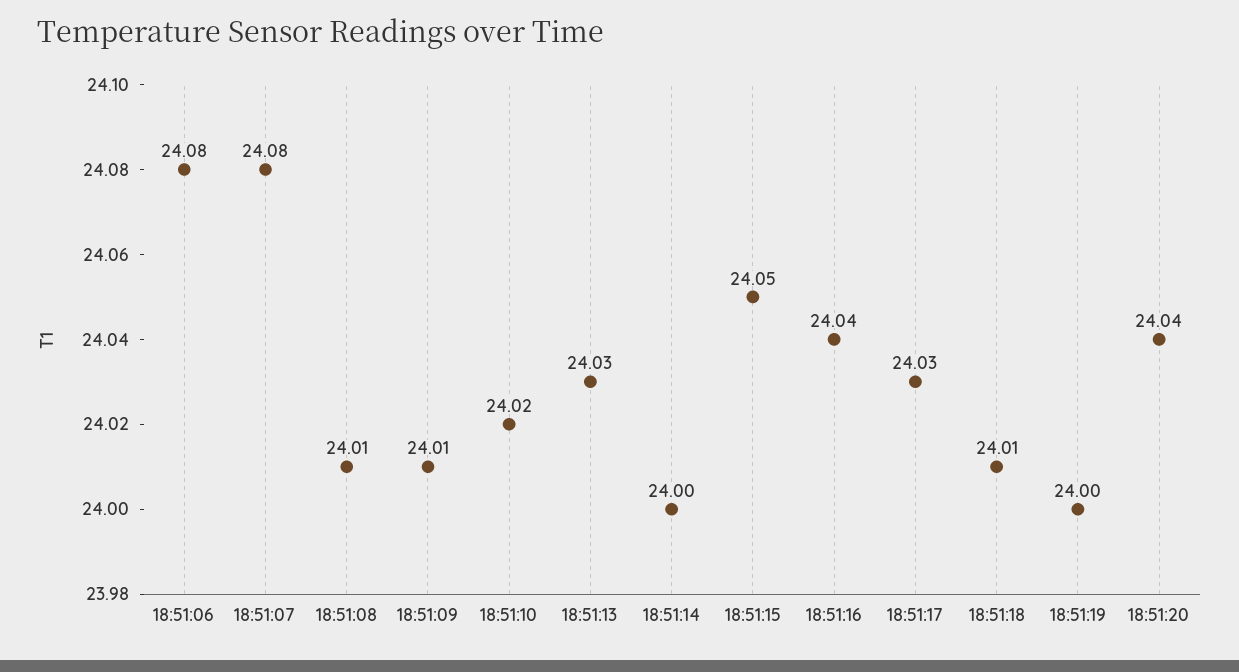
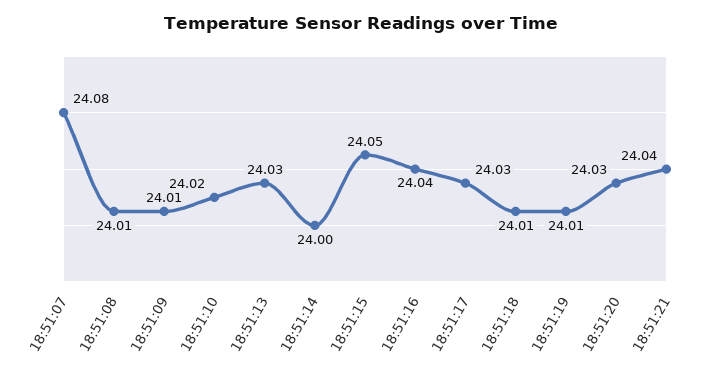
18:51:06: 24.08 -> none
18:51:19: 24 -> 24.01
18:51:20: 24.04 -> 24.03
18:51:21: none -> 24.04

